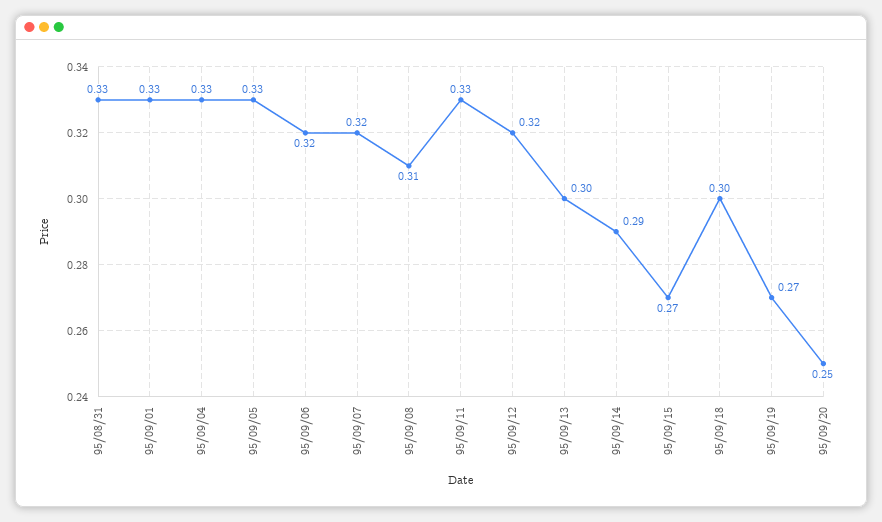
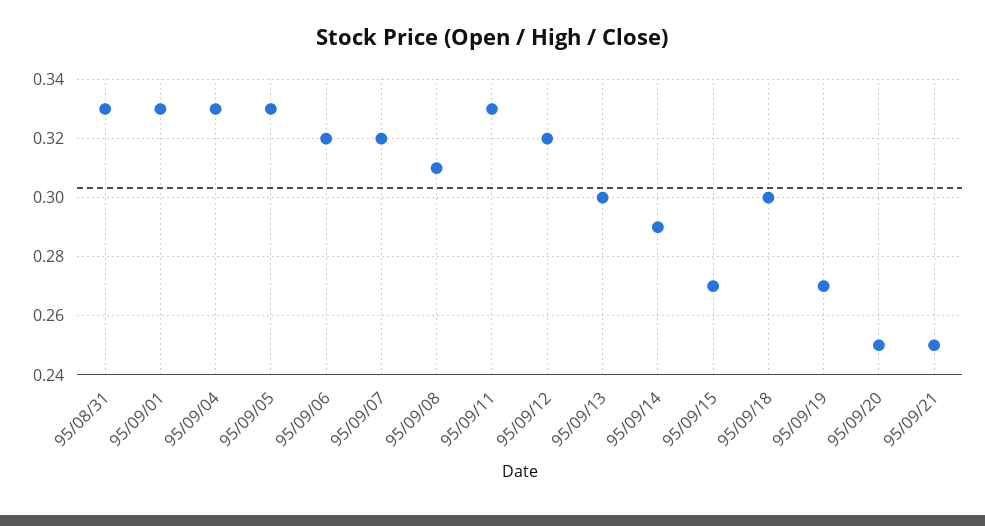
95/09/21: none -> 0.25

